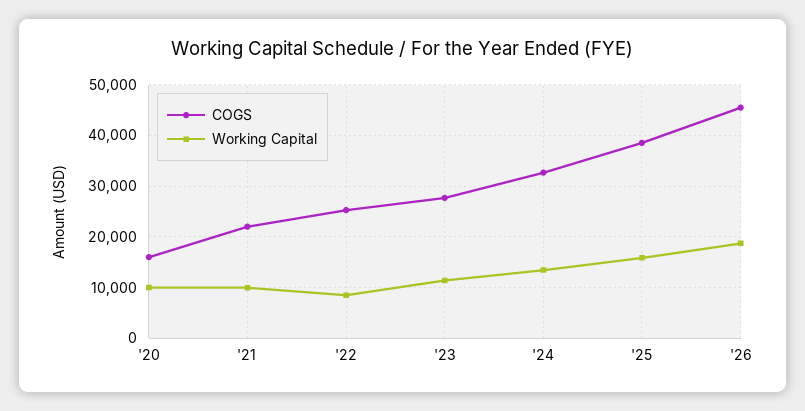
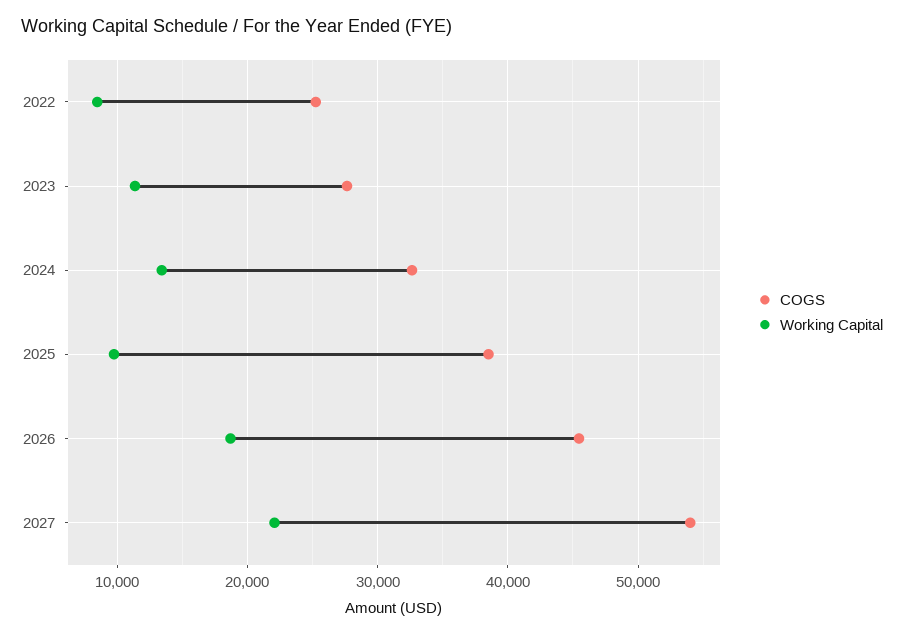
COGS, '20: 16000 -> none
Working Capital, '20: 10000 -> none
COGS, '21: 22000 -> none
Working Capital, '21: 10000 -> none
Working Capital, '25: 16000 -> 10000
COGS, 2027: none -> 54000
Working Capital, 2027: none -> 22000

